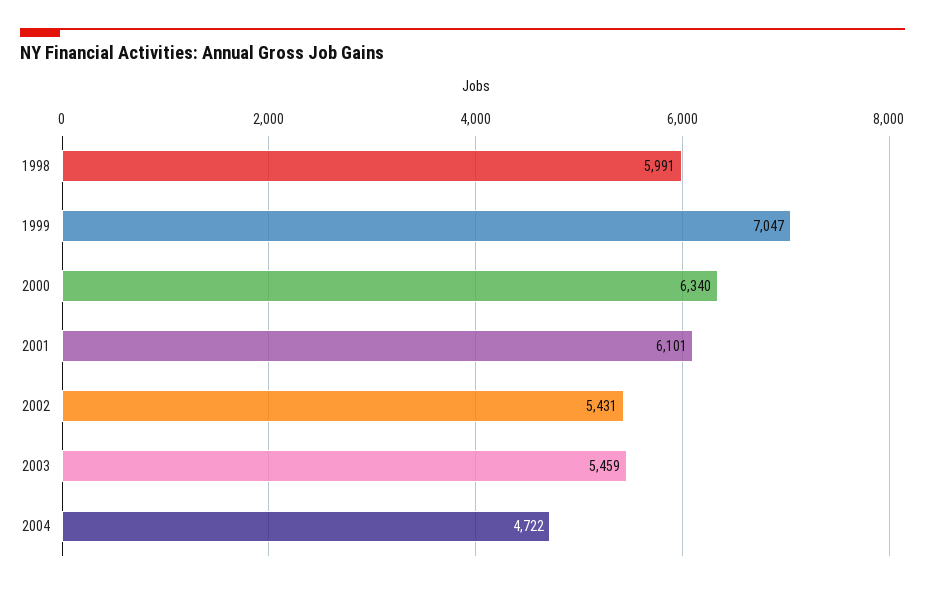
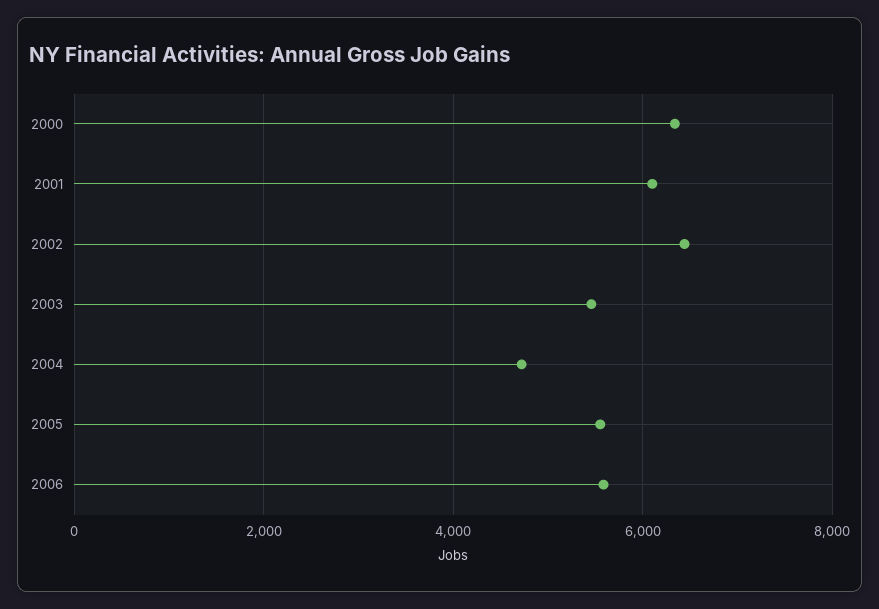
1998: 5991 -> none
1999: 7047 -> none
2002: 5431 -> 6400
2005: none -> 5600
2006: none -> 5600

